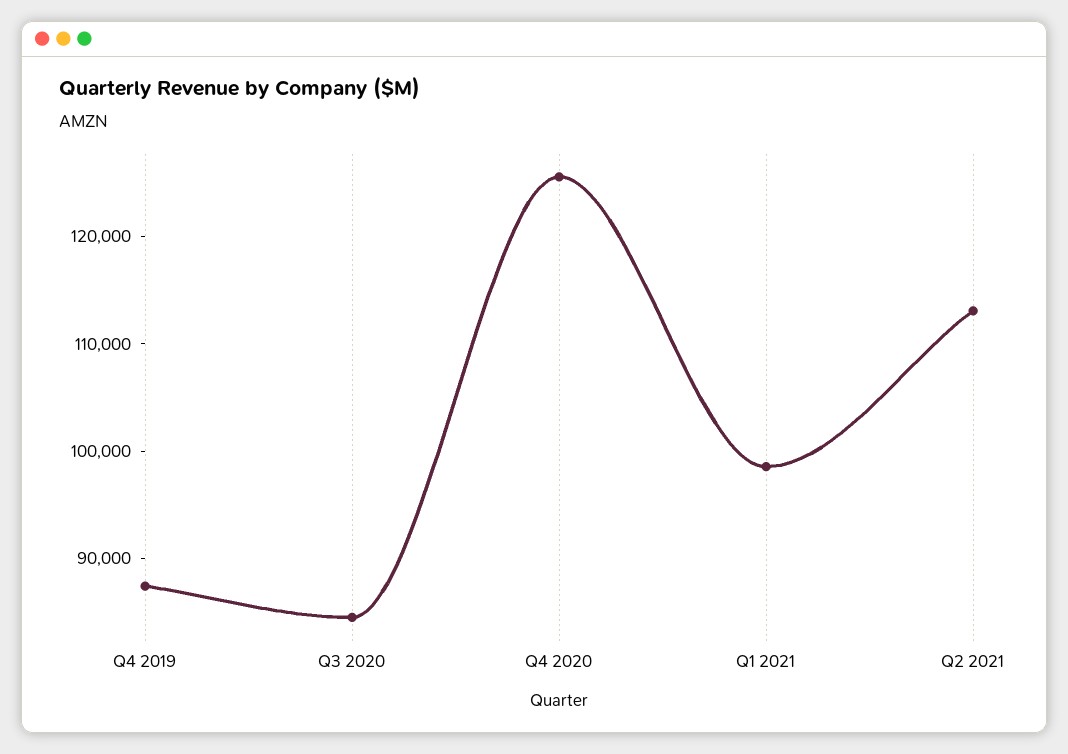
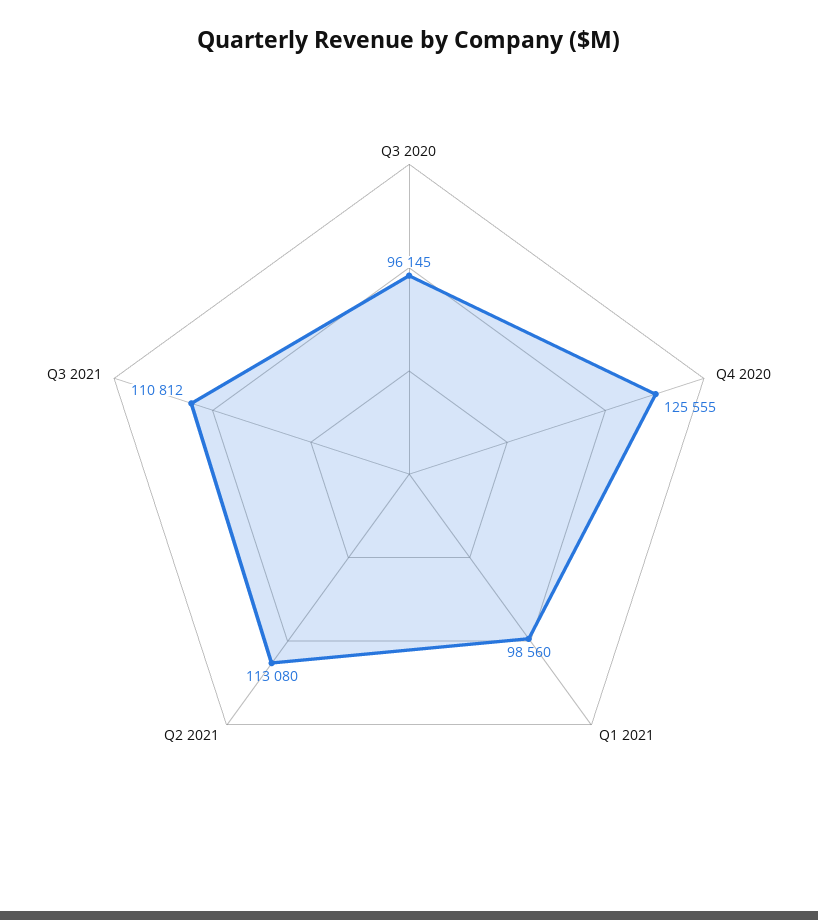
Q4 2019: 88000 -> none
Q3 2020: 84000 -> 96145
Q3 2021: none -> 110812

